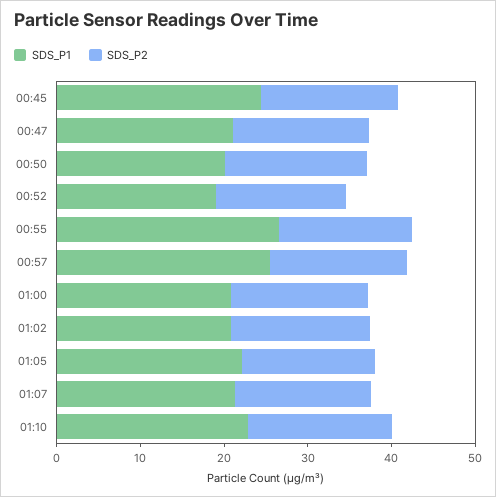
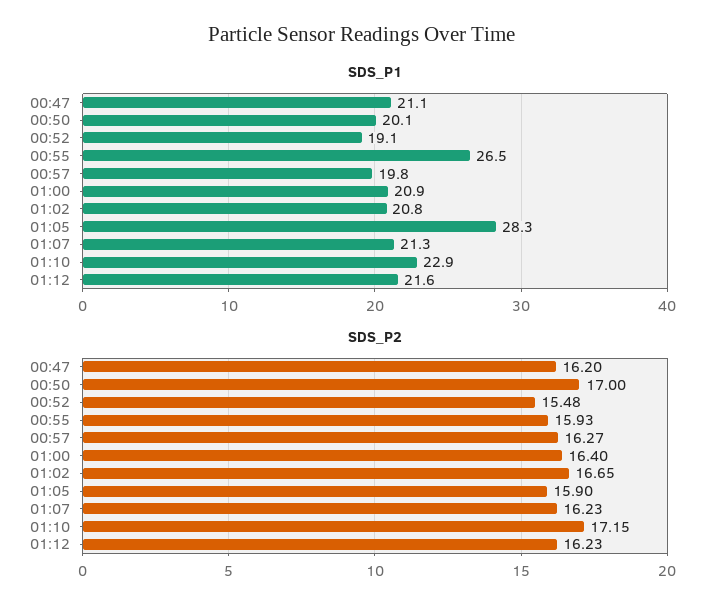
SDS_P1, 00:45: 24 -> none
SDS_P2, 00:45: 16 -> none
SDS_P1, 00:57: 26 -> 19.8
SDS_P1, 01:05: 22 -> 28.3
SDS_P1, 01:12: none -> 21.6
SDS_P2, 01:12: none -> 16.23

